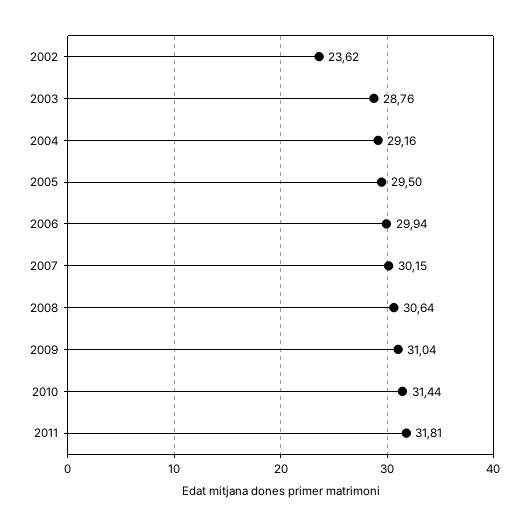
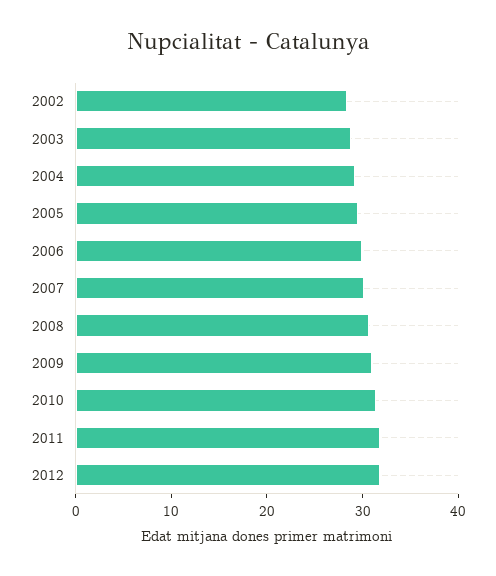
2002: 23.62 -> 28
2012: none -> 32

